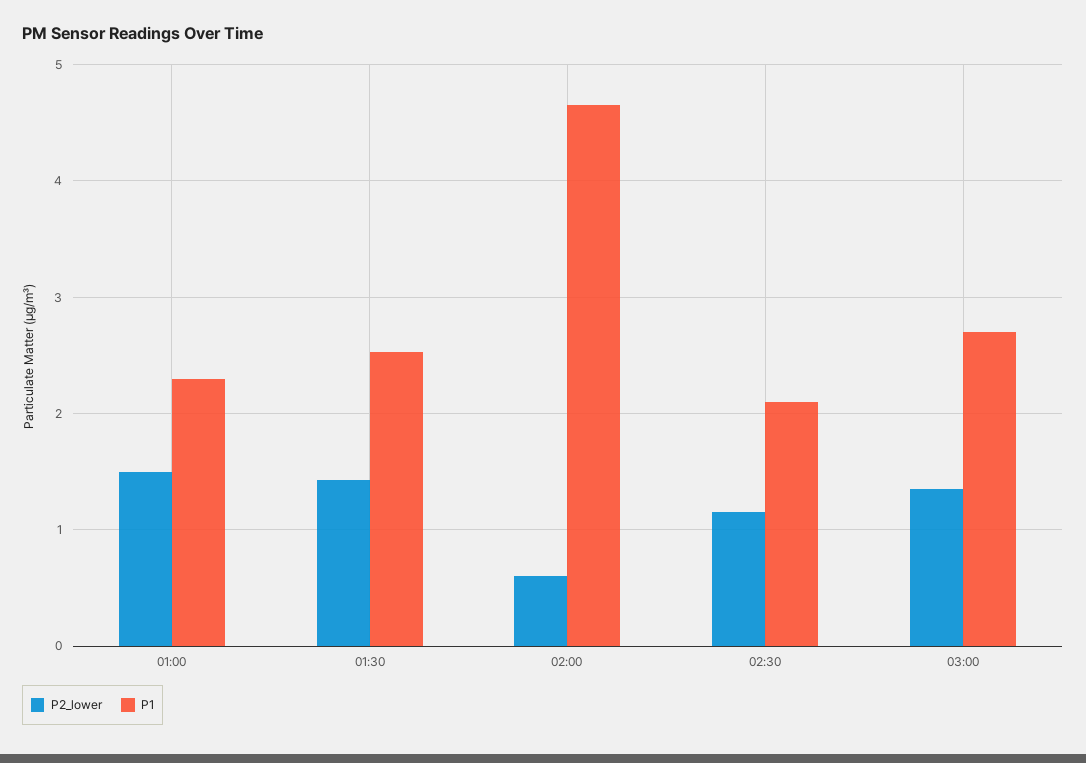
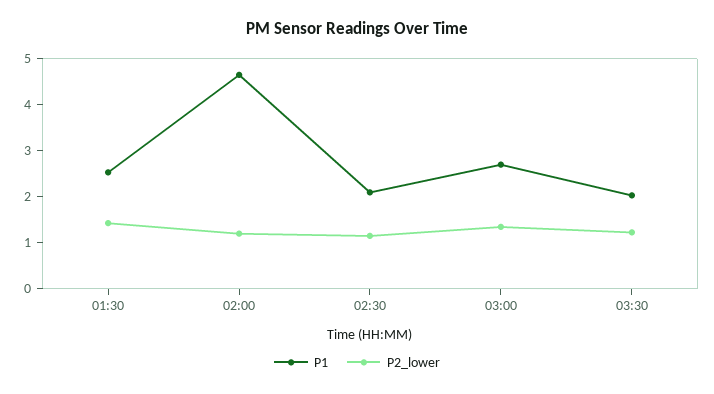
P2_lower, 01:00: 1.5 -> none
P1, 01:00: 2.3 -> none
P2_lower, 02:00: 0.6 -> 1.2
P1, 03:30: none -> 2
P2_lower, 03:30: none -> 1.2

